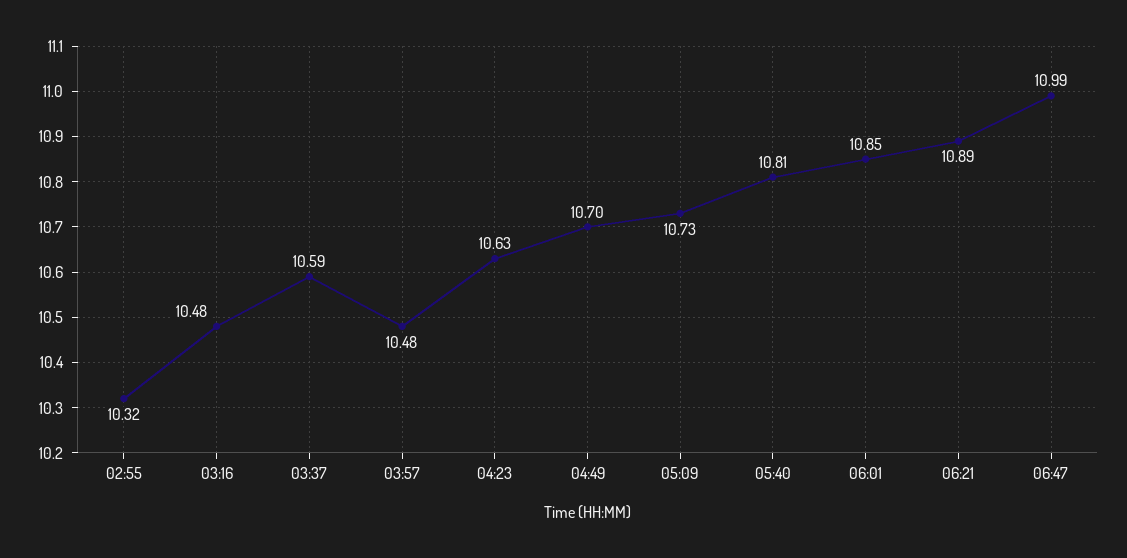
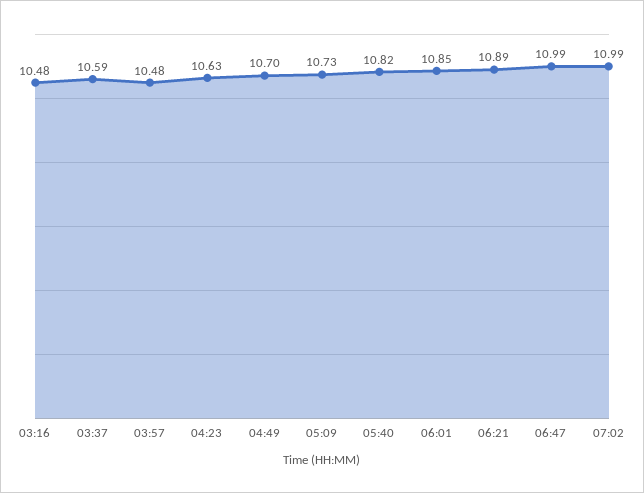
02:55: 10.32 -> none
05:40: 10.81 -> 10.82
07:02: none -> 10.99

